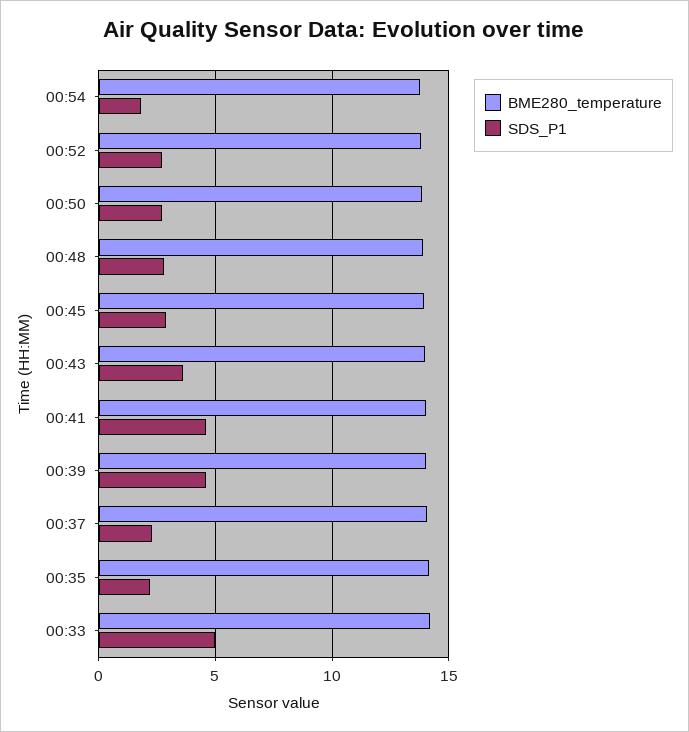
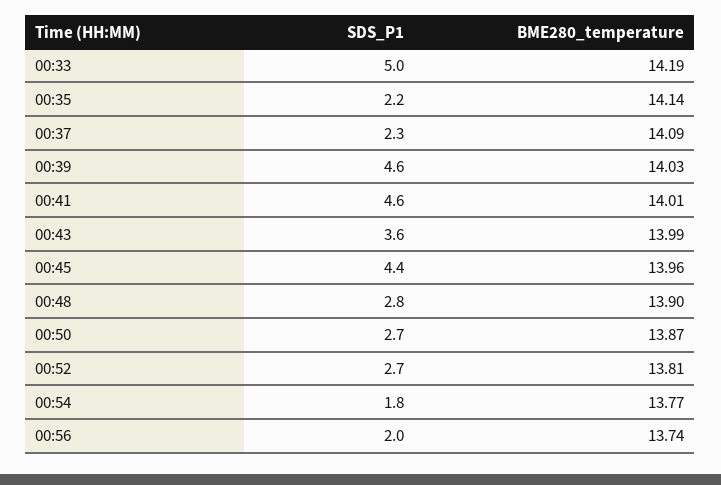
SDS_P1, 00:45: 3 -> 4.4
SDS_P1, 00:56: none -> 2
BME280_temperature, 00:56: none -> 13.74

